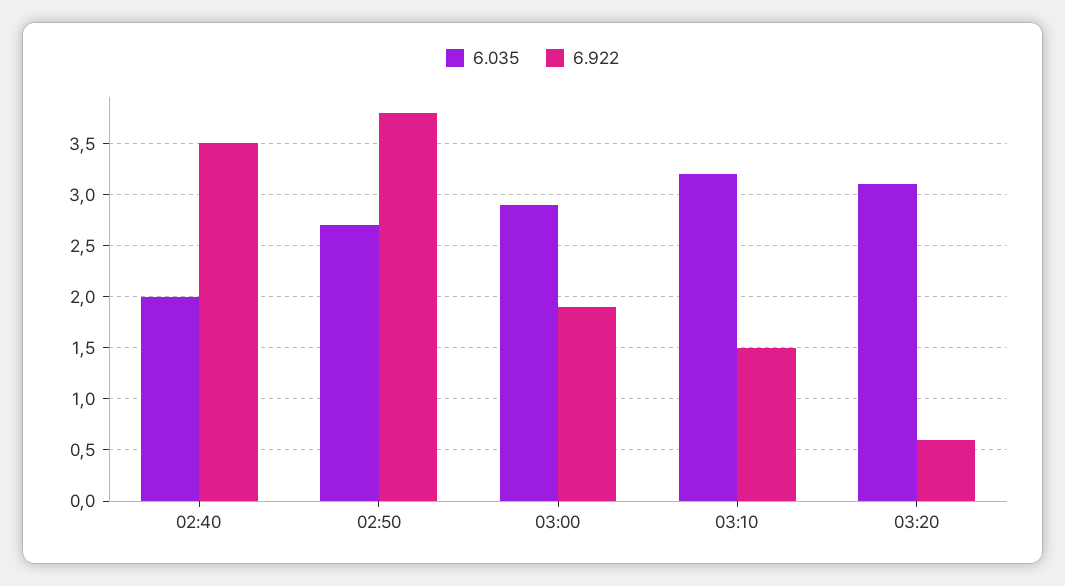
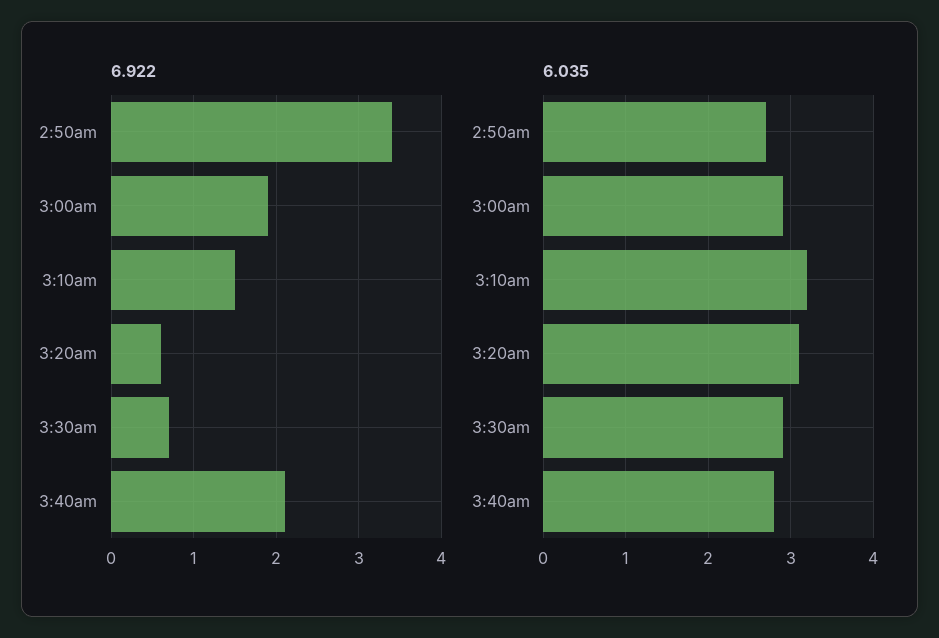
6.035, 02:40: 2 -> none
6.922, 02:40: 3.5 -> none
6.922, 02:50: 3.8 -> 3.4
6.922, 3:30am: none -> 0.7
6.922, 3:40am: none -> 2.1
6.035, 3:30am: none -> 2.9
6.035, 3:40am: none -> 2.8

